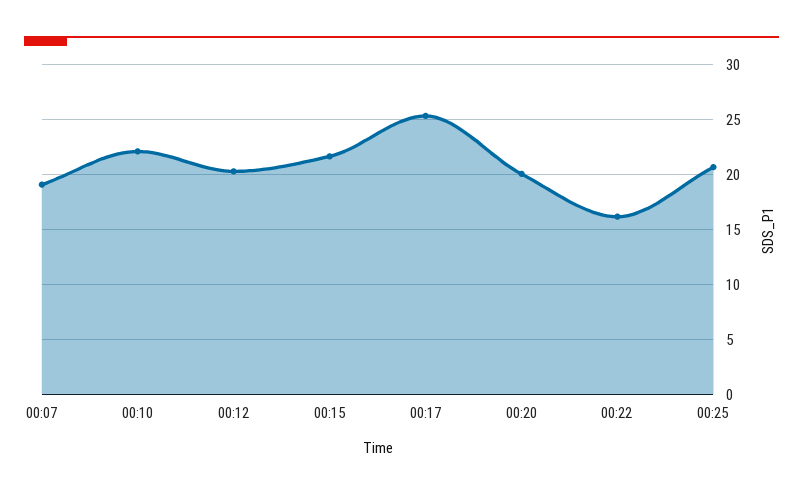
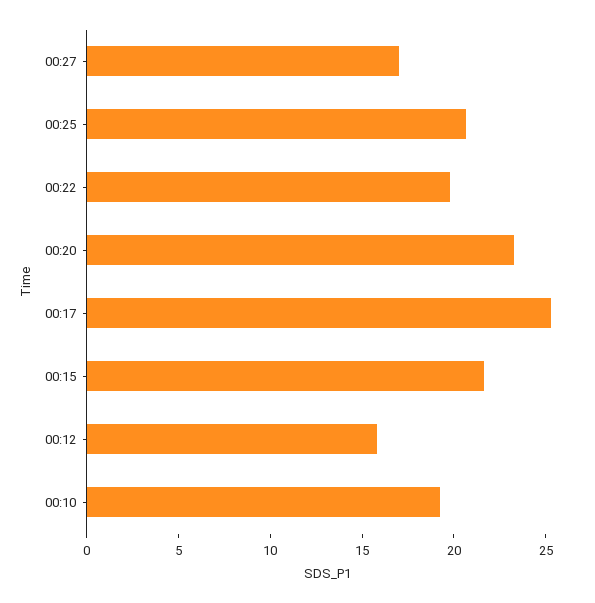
00:07: 19 -> none
00:10: 22 -> 19
00:12: 20 -> 16
00:20: 20 -> 23
00:22: 16 -> 20
00:27: none -> 17

